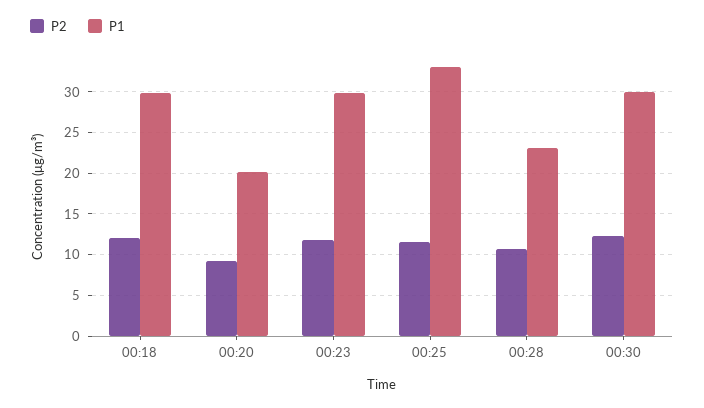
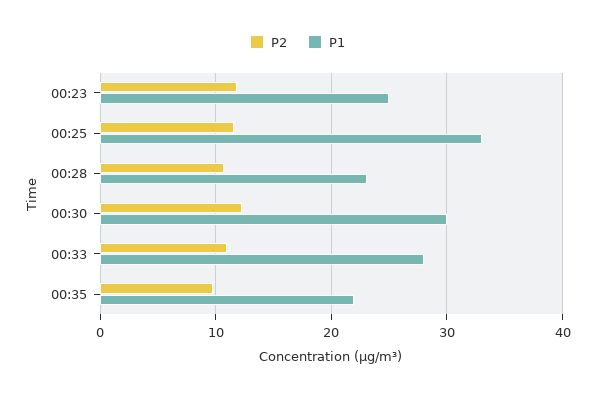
P2, 00:18: 12 -> none
P1, 00:18: 30 -> none
P2, 00:20: 9 -> none
P1, 00:20: 20 -> none
P1, 00:23: 30 -> 25
P2, 00:33: none -> 11
P1, 00:33: none -> 28
P2, 00:35: none -> 10
P1, 00:35: none -> 22

